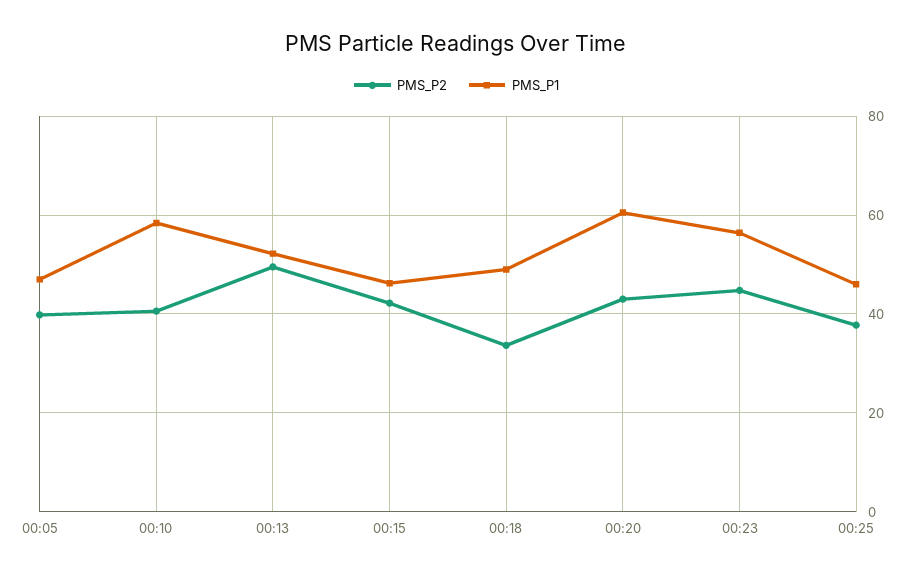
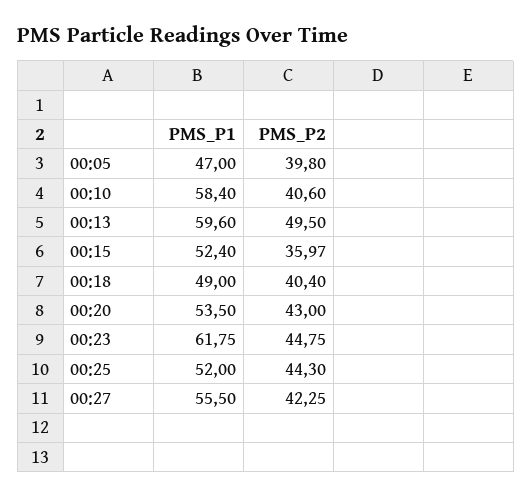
PMS_P1, 00:13: 52 -> 59.6
PMS_P2, 00:15: 42 -> 35.97
PMS_P1, 00:15: 46 -> 52.4
PMS_P2, 00:18: 34 -> 40.4
PMS_P1, 00:20: 60 -> 53.5
PMS_P1, 00:23: 56 -> 61.75
PMS_P2, 00:25: 38 -> 44.3
PMS_P1, 00:25: 46 -> 52
PMS_P1, 00:27: none -> 55.5
PMS_P2, 00:27: none -> 42.25

